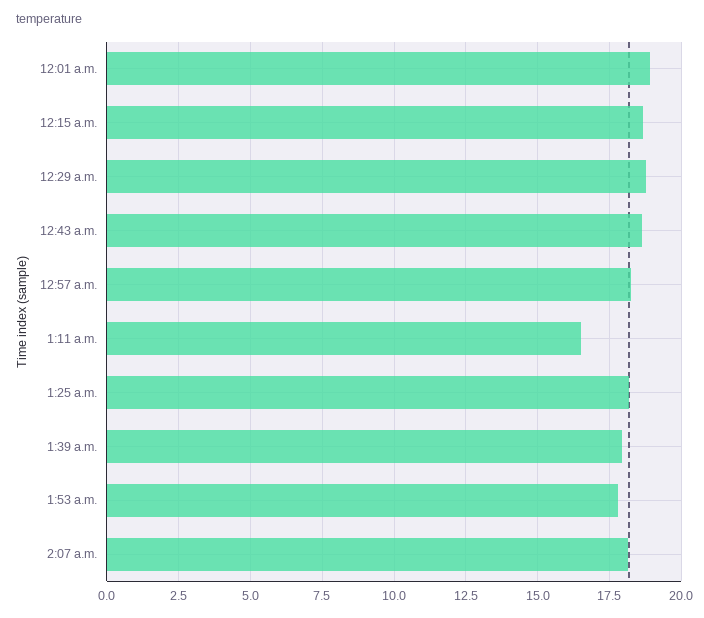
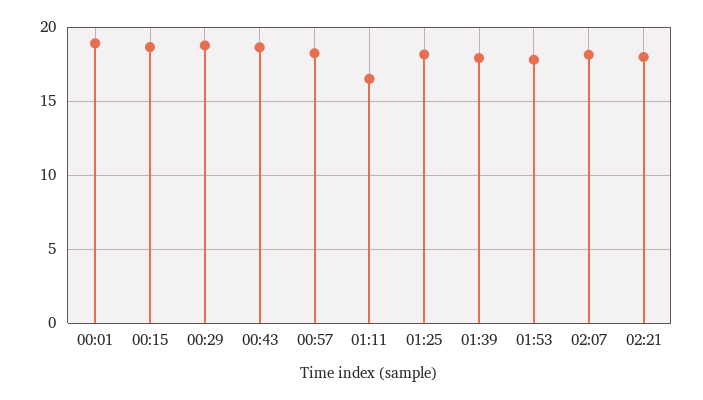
02:21: none -> 18

